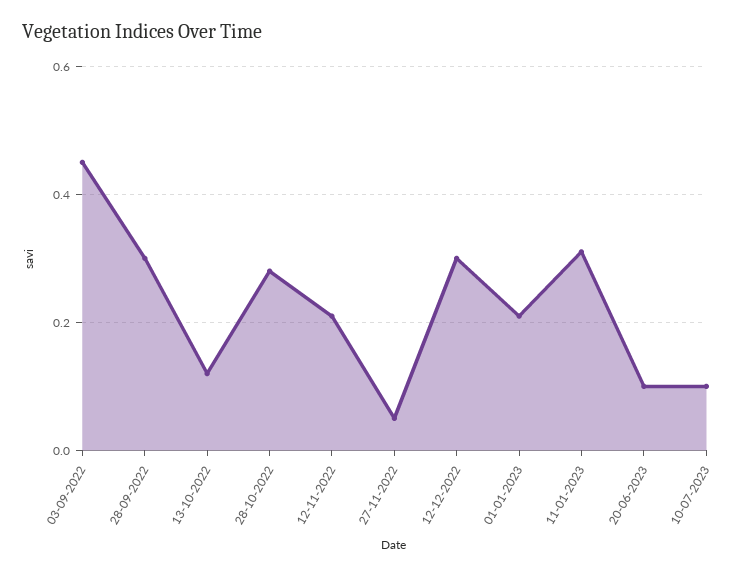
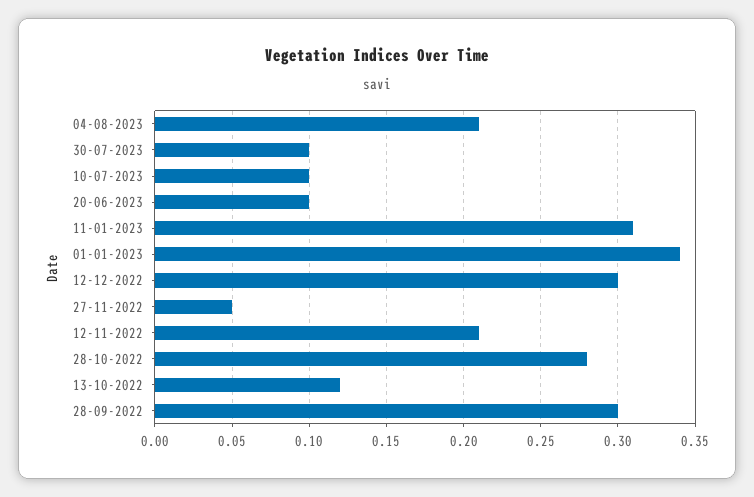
03-09-2022: 0.45 -> none
01-01-2023: 0.2 -> 0.34
04-08-2023: none -> 0.21
30-07-2023: none -> 0.1

